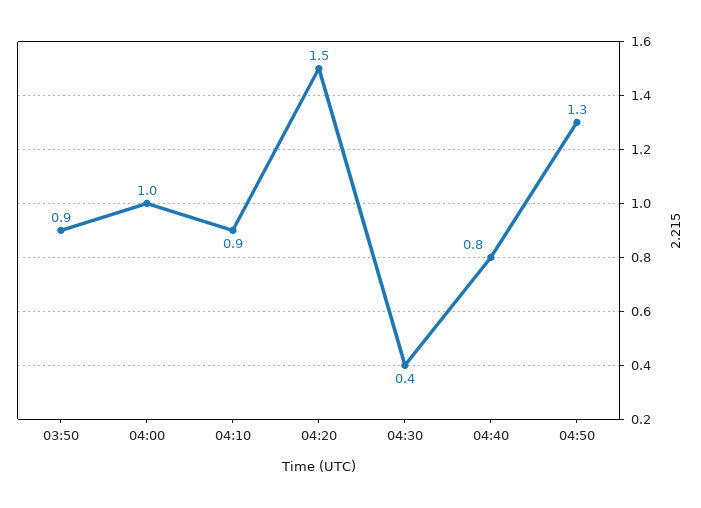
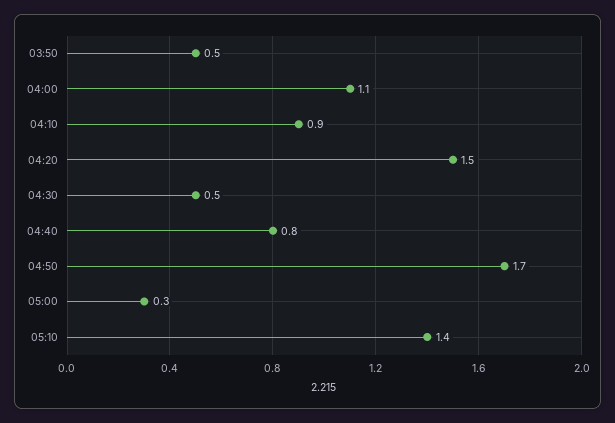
03:50: 0.9 -> 0.5
04:00: 1 -> 1.1
04:30: 0.4 -> 0.5
04:50: 1.3 -> 1.7
05:00: none -> 0.3
05:10: none -> 1.4

